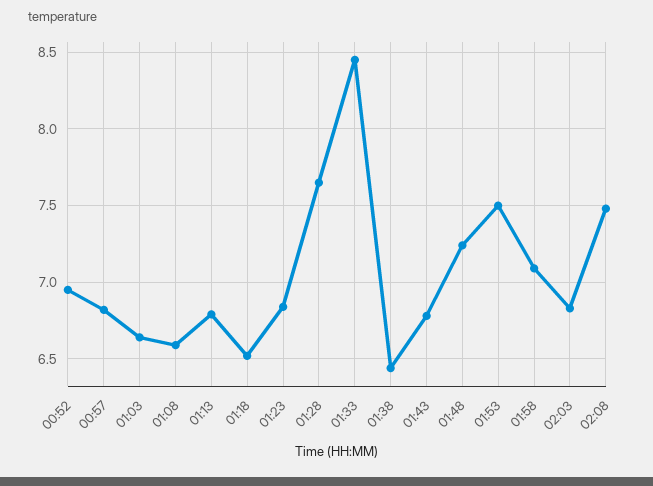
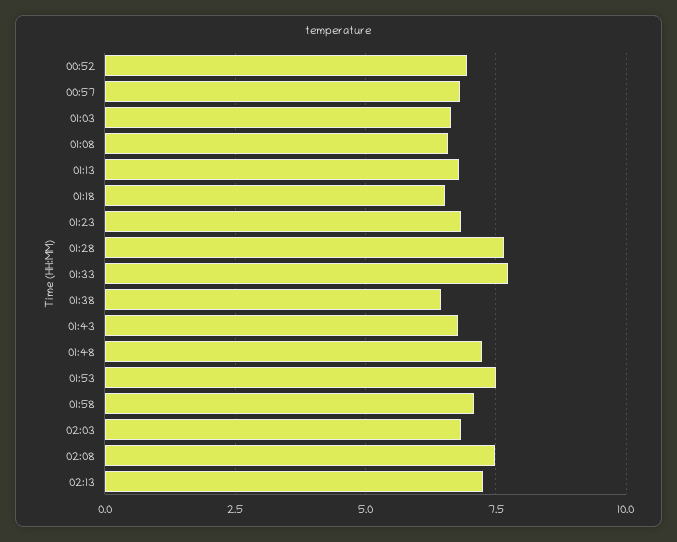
01:33: 8.45 -> 7.75
02:13: none -> 7.25

